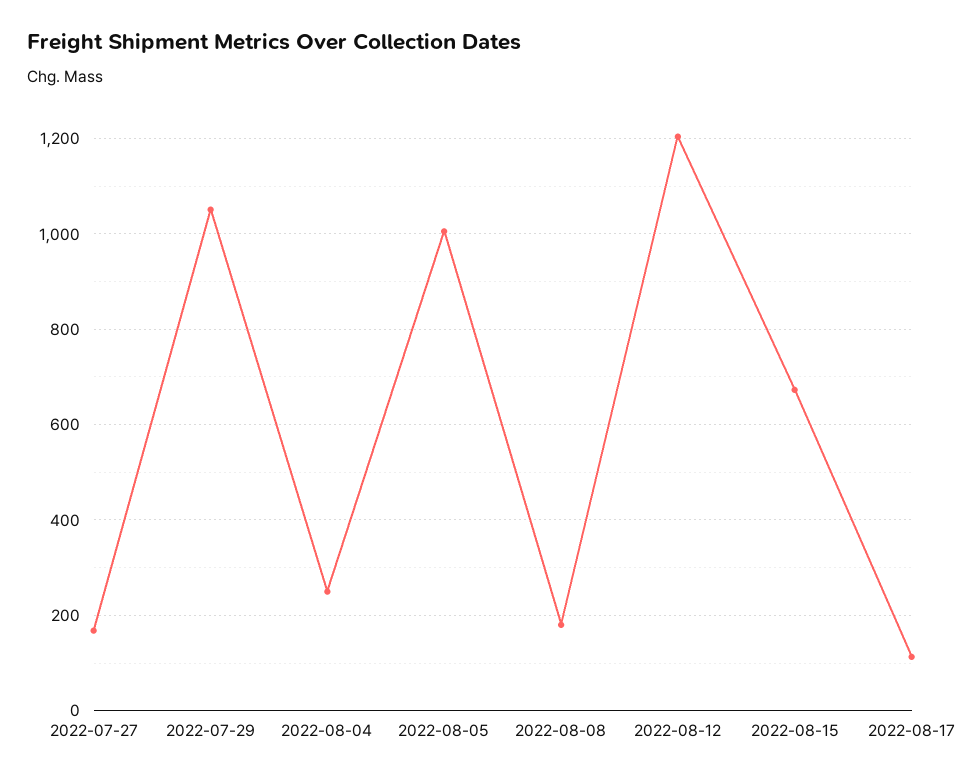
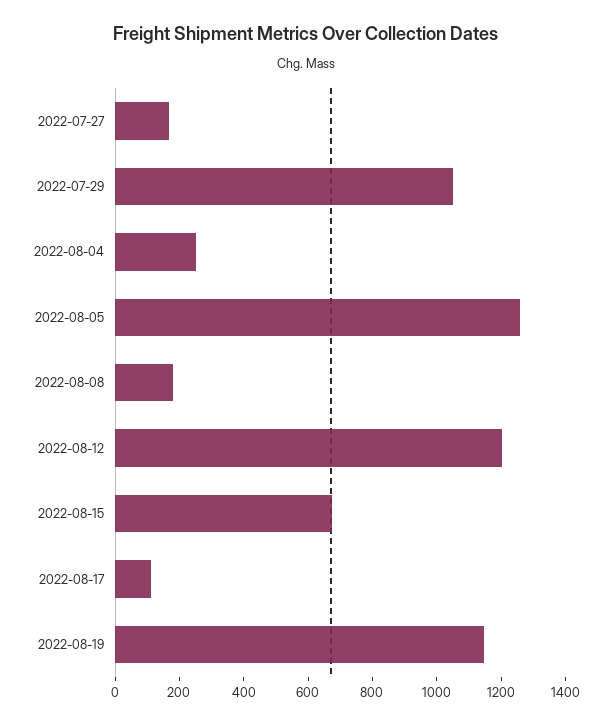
2022-08-05: 1000 -> 1250
2022-08-19: none -> 1150

